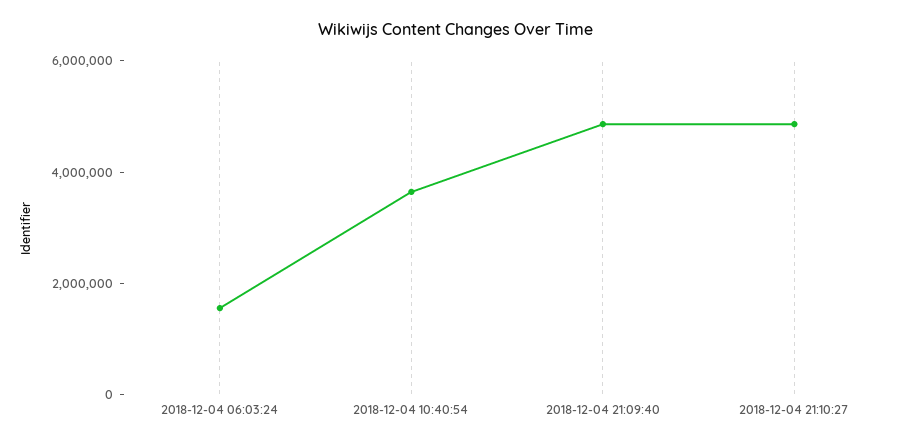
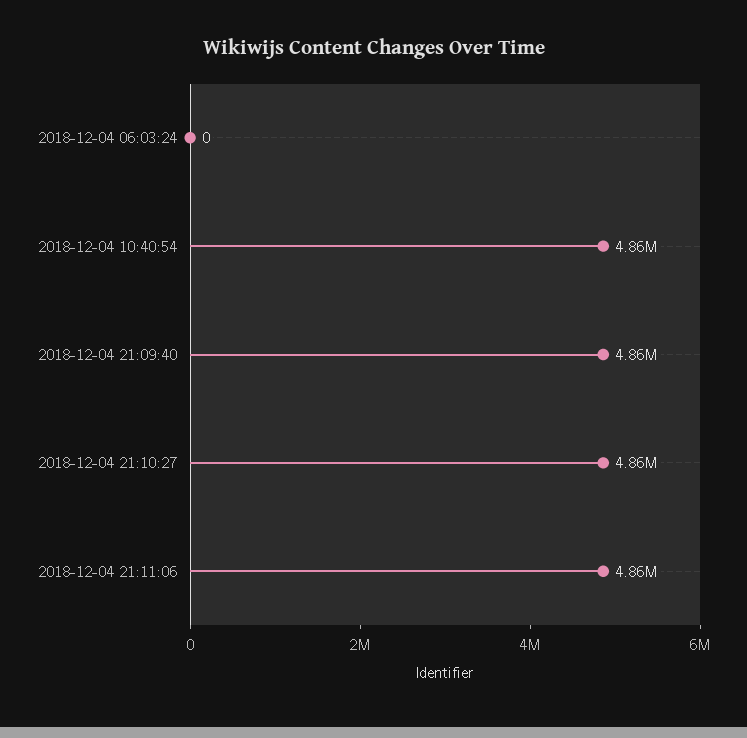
2018-12-04 06:03:24: 1500000 -> 0
2018-12-04 10:40:54: 3500000 -> 4860000
2018-12-04 21:11:06: none -> 4860000

